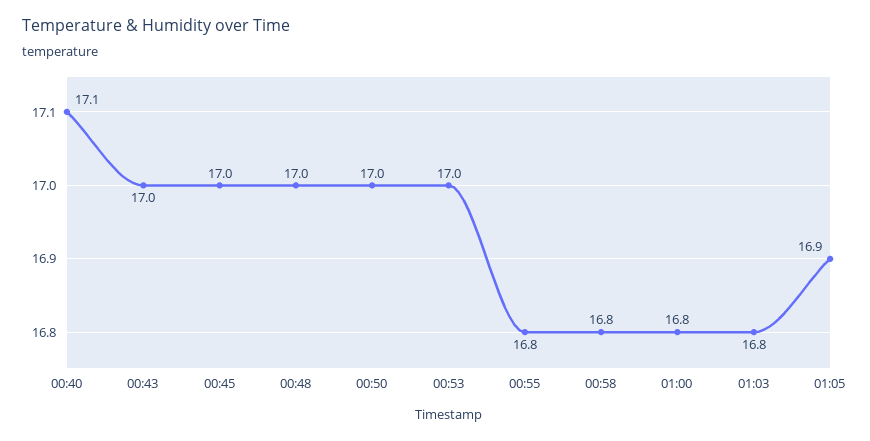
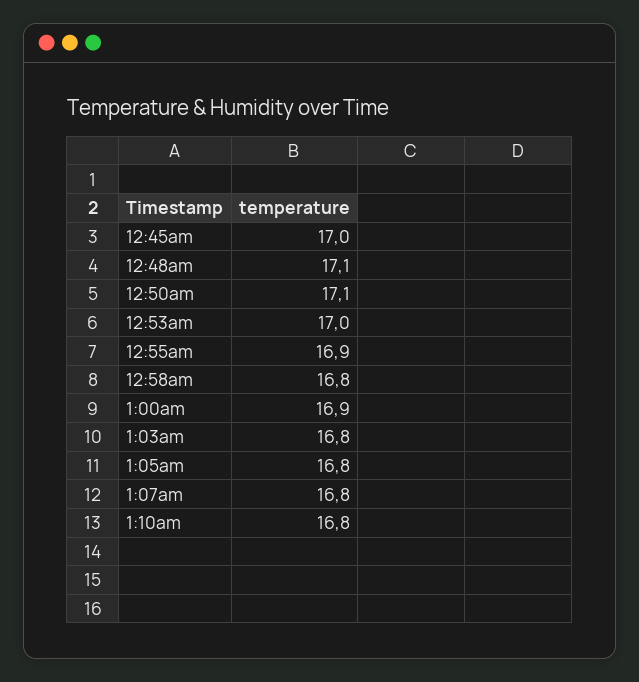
00:40: 17.1 -> none
00:43: 17 -> none
00:48: 17 -> 17.1
00:50: 17 -> 17.1
00:55: 16.8 -> 16.9
01:00: 16.8 -> 16.9
01:05: 16.9 -> 16.8
1:07am: none -> 16.8
1:10am: none -> 16.8

